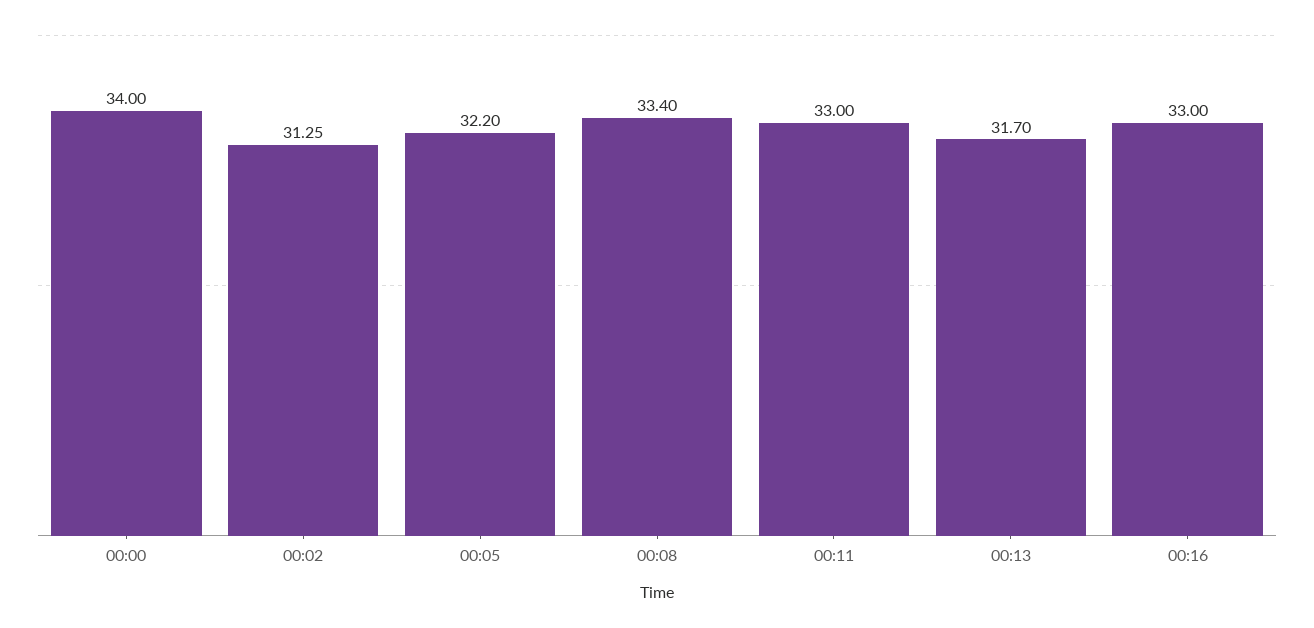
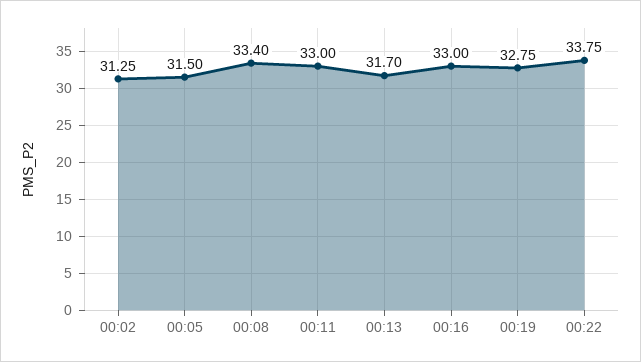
00:00: 34 -> none
00:05: 32.2 -> 31.5
00:19: none -> 32.75
00:22: none -> 33.75

